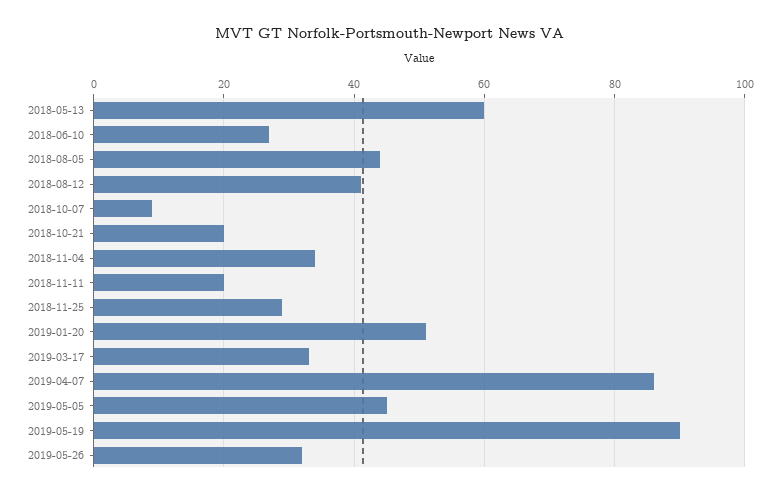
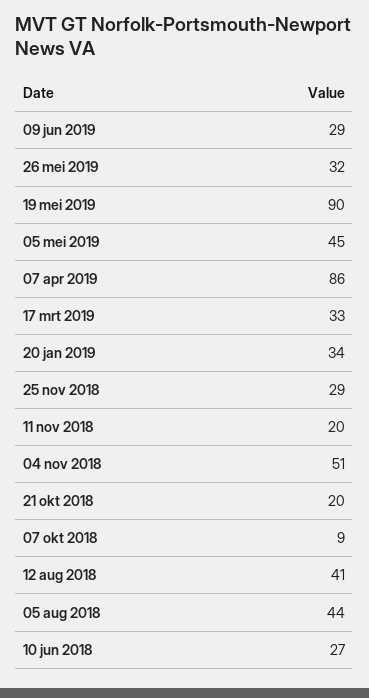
2018-05-13: 60 -> none
2018-11-04: 35 -> 51
2019-01-20: 50 -> 34
09 jun 2019: none -> 29

